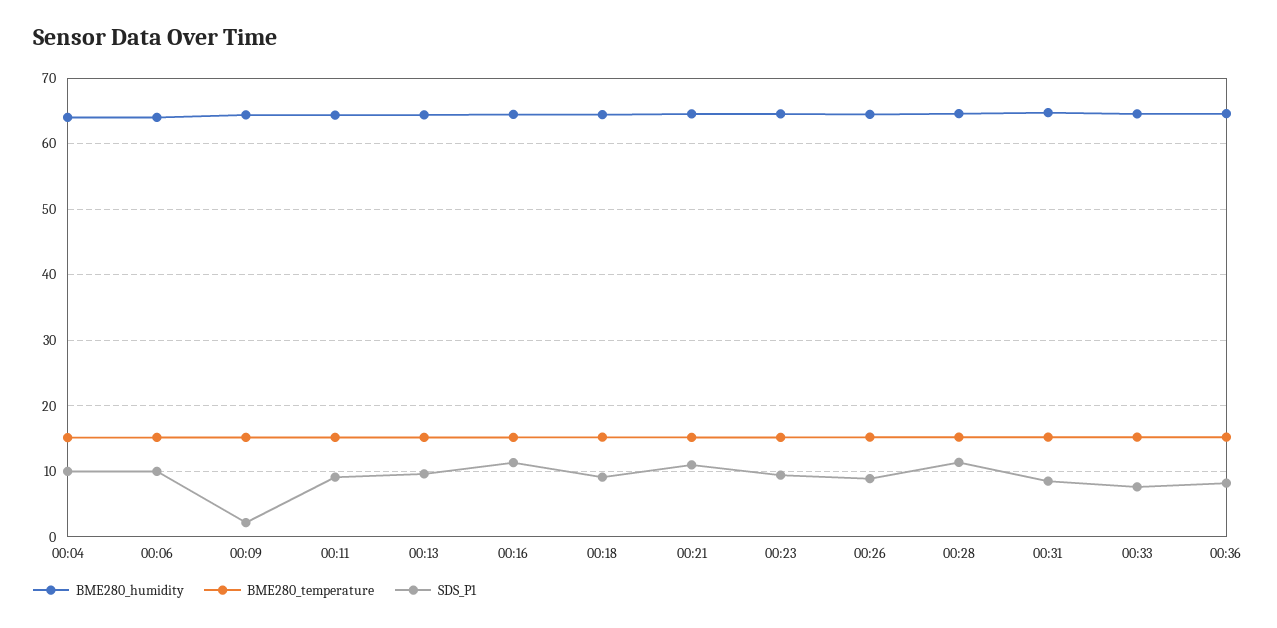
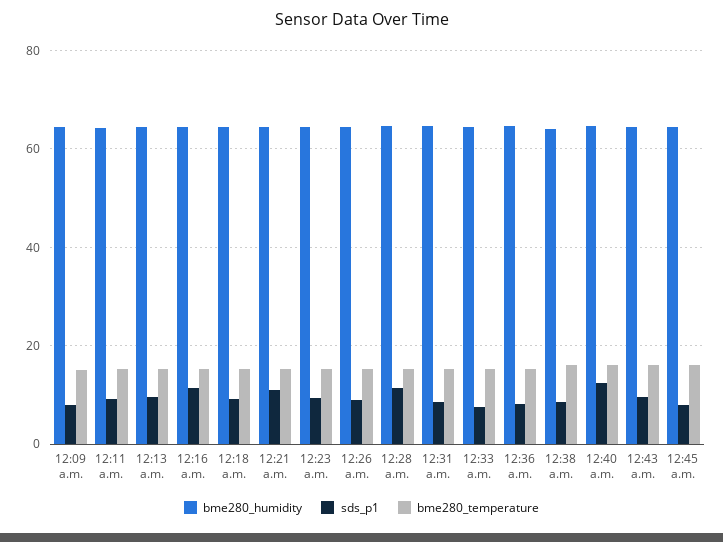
BME280_humidity, 00:04: 64 -> none
BME280_temperature, 00:04: 15 -> none
SDS_P1, 00:04: 10 -> none
BME280_humidity, 00:06: 64 -> none
BME280_temperature, 00:06: 15 -> none
SDS_P1, 00:06: 10 -> none
SDS_P1, 00:09: 2 -> 8
BME280_humidity, 12:38 a.m.: none -> 64
SDS_P1, 12:38 a.m.: none -> 8
BME280_temperature, 12:38 a.m.: none -> 16
BME280_humidity, 12:40 a.m.: none -> 64
SDS_P1, 12:40 a.m.: none -> 12
BME280_temperature, 12:40 a.m.: none -> 16
BME280_humidity, 12:43 a.m.: none -> 64
SDS_P1, 12:43 a.m.: none -> 10
BME280_temperature, 12:43 a.m.: none -> 16
BME280_humidity, 12:45 a.m.: none -> 64
SDS_P1, 12:45 a.m.: none -> 8
BME280_temperature, 12:45 a.m.: none -> 16

